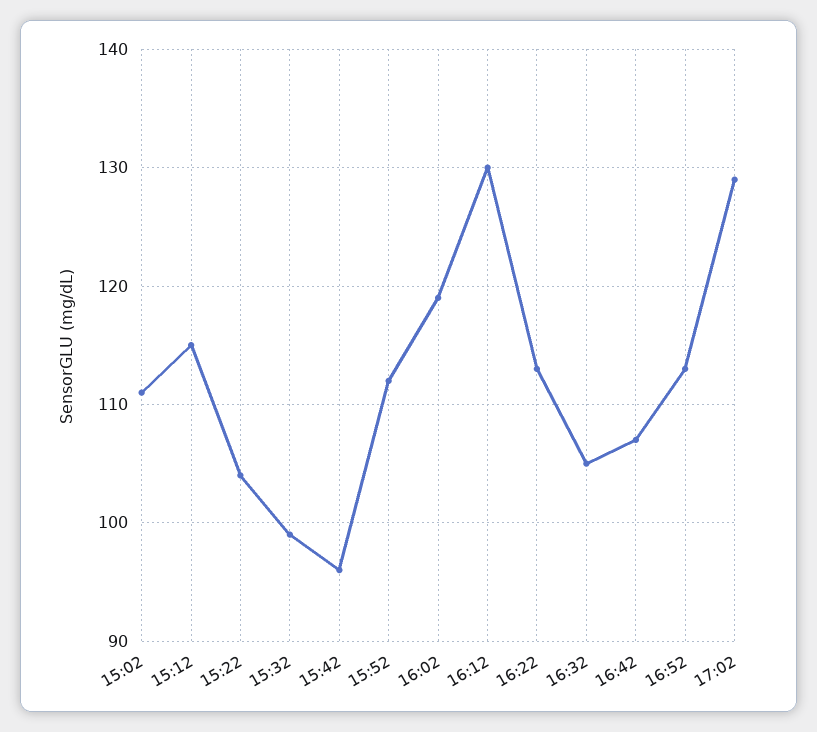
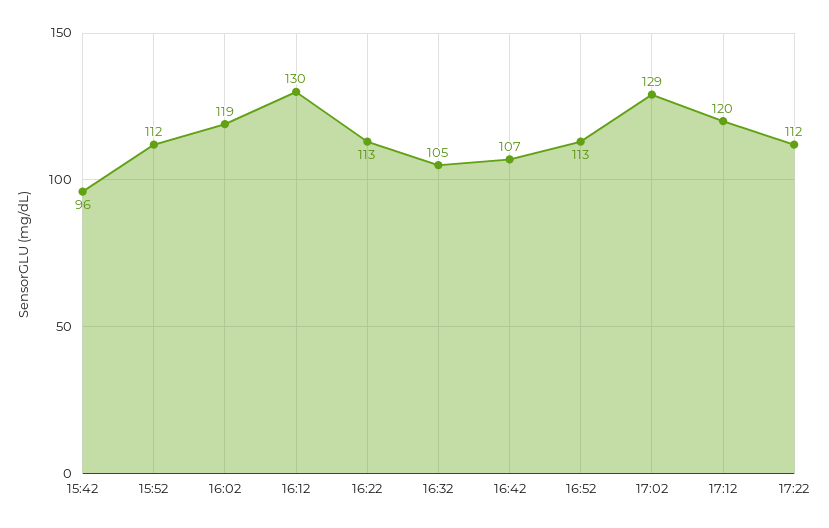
15:02: 111 -> none
15:12: 115 -> none
15:22: 104 -> none
15:32: 99 -> none
17:12: none -> 120
17:22: none -> 112

